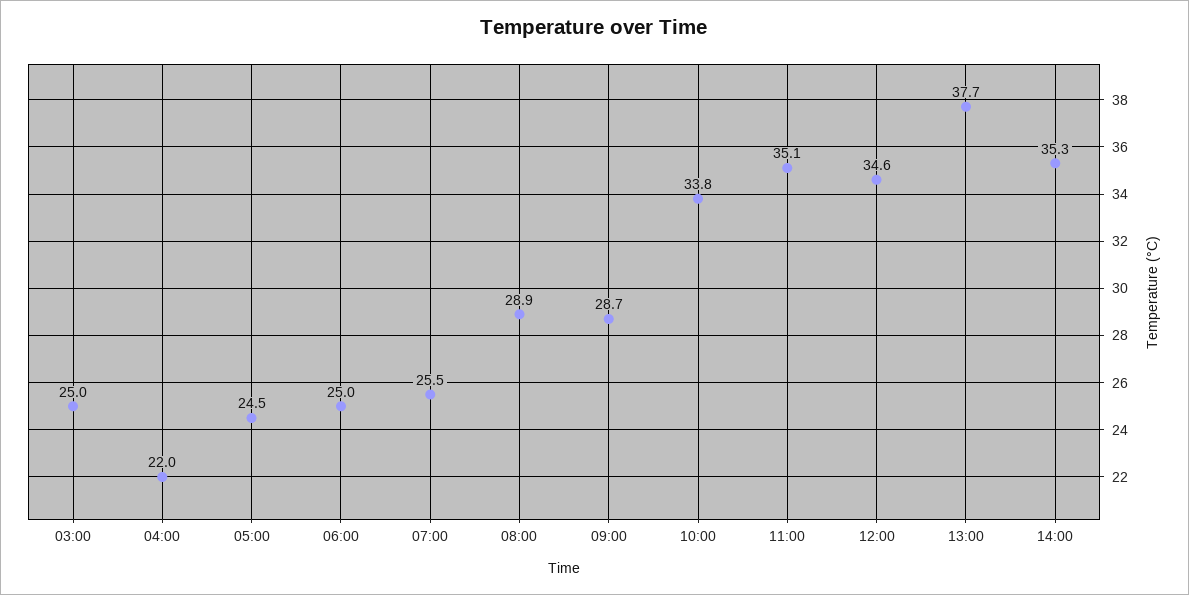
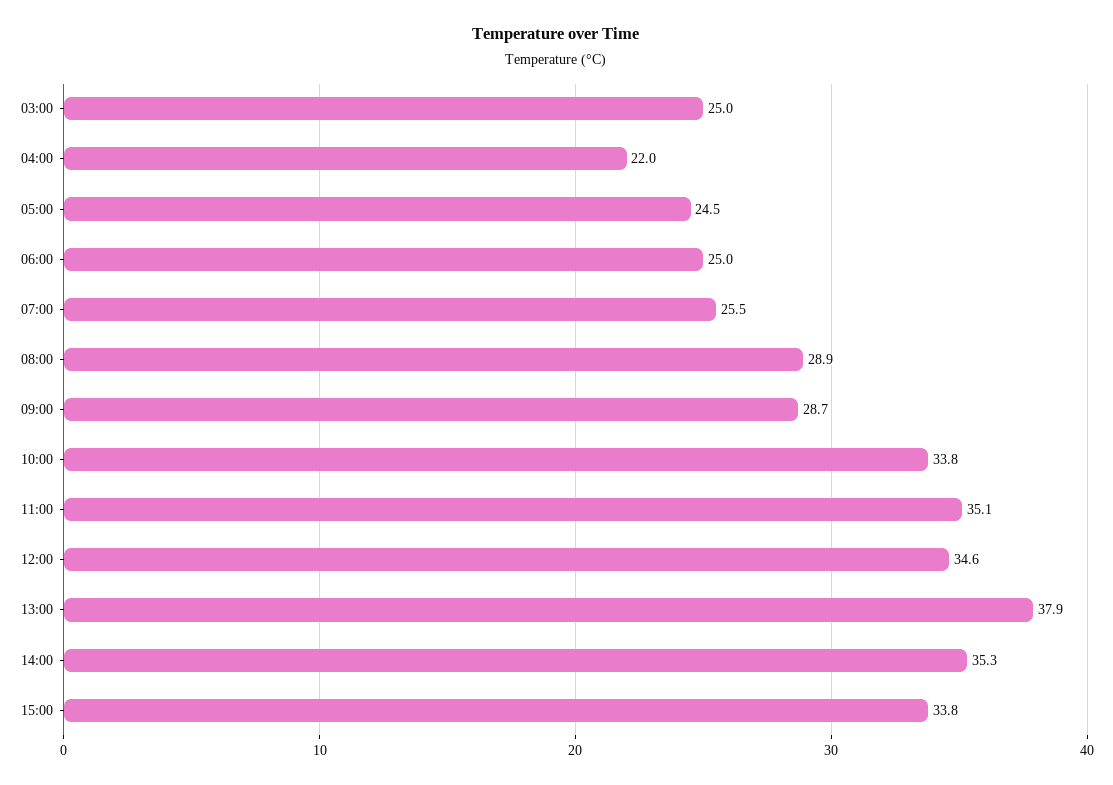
13:00: 37.7 -> 37.9
15:00: none -> 33.8

